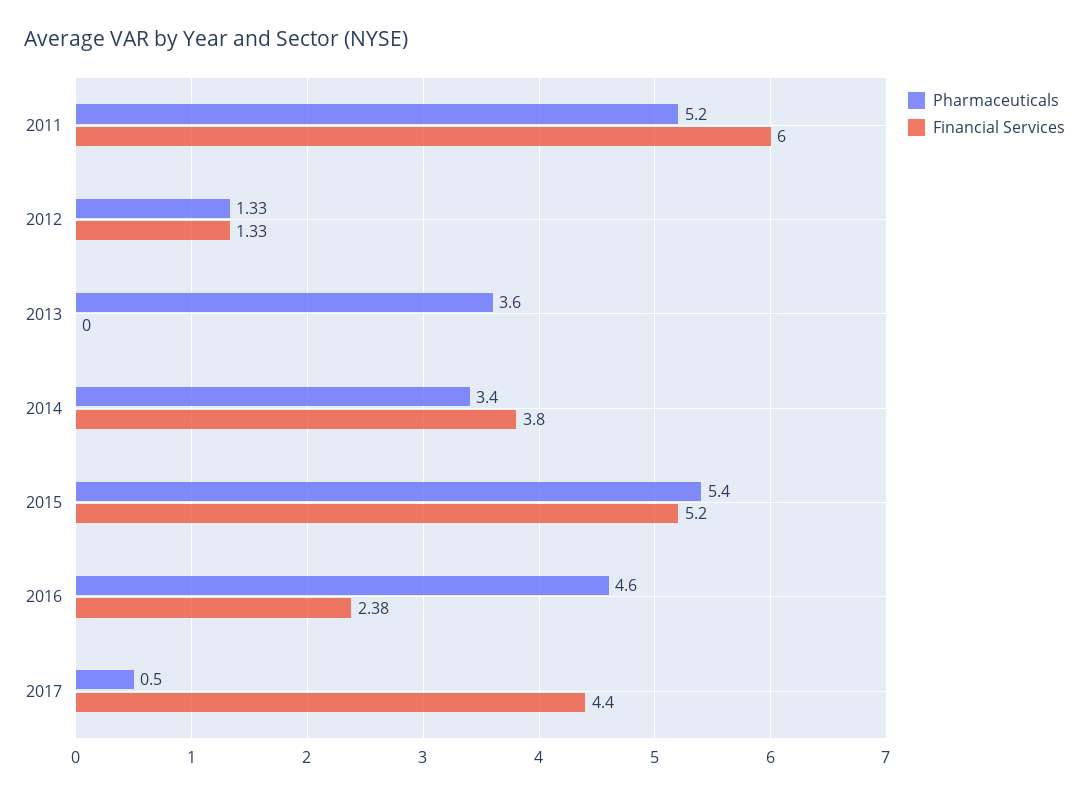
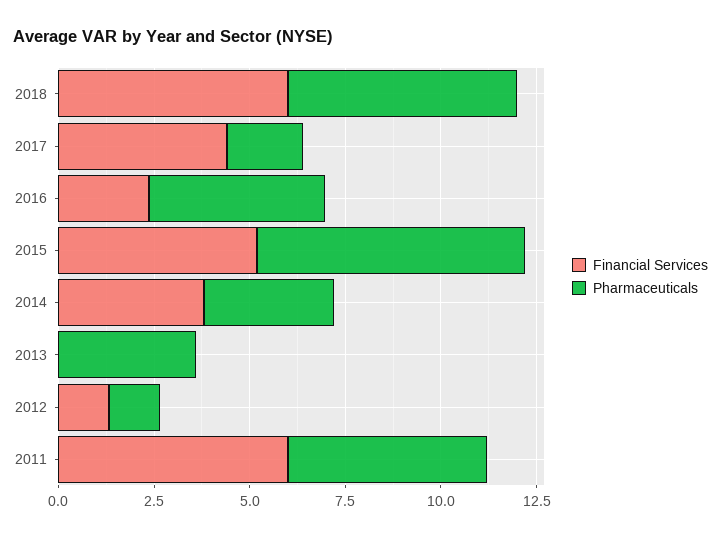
Pharmaceuticals, 2015: 5.4 -> 7
Pharmaceuticals, 2017: 0.5 -> 2
Financial Services, 2018: none -> 6
Pharmaceuticals, 2018: none -> 6

